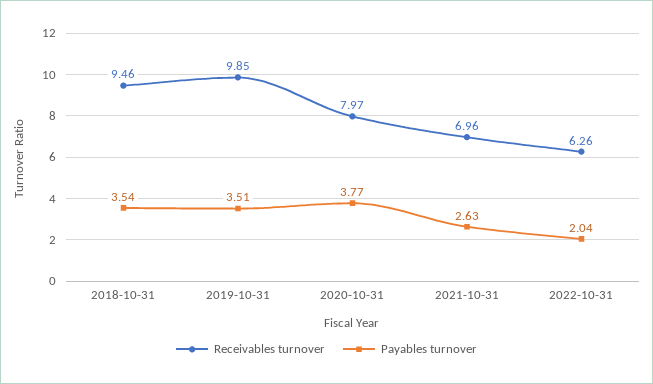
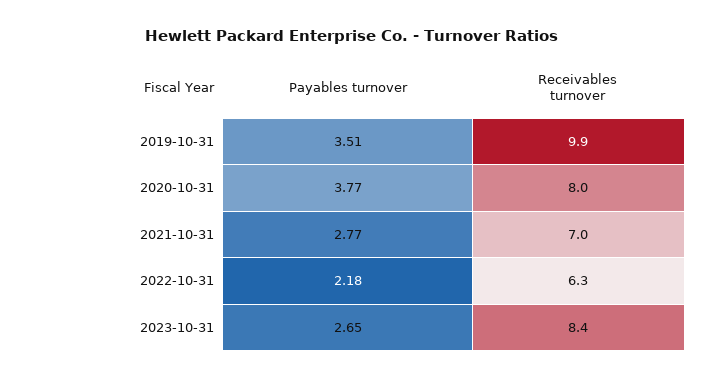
Receivables turnover, 2018-10-31: 9.46 -> none
Payables turnover, 2018-10-31: 3.54 -> none
Payables turnover, 2021-10-31: 2.63 -> 2.77
Payables turnover, 2022-10-31: 2.04 -> 2.18
Payables turnover, 2023-10-31: none -> 2.65
Receivables turnover, 2023-10-31: none -> 8.4

